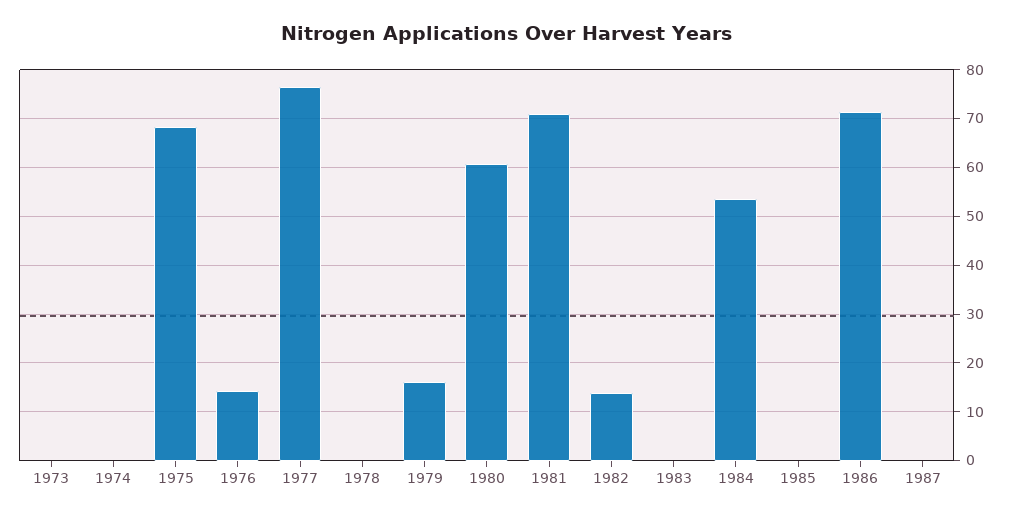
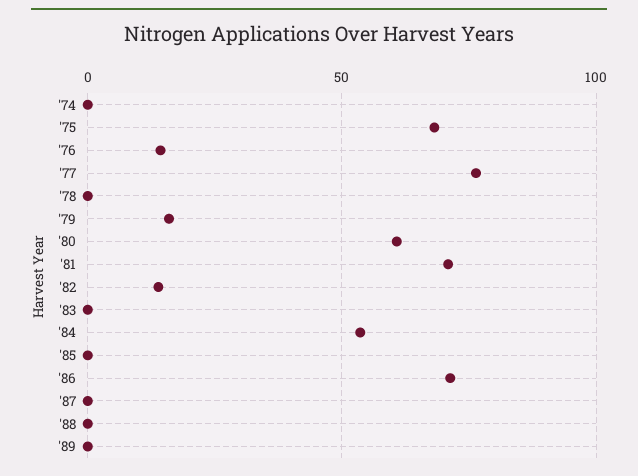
1973: 0 -> none
'88: none -> 0
'89: none -> 0

